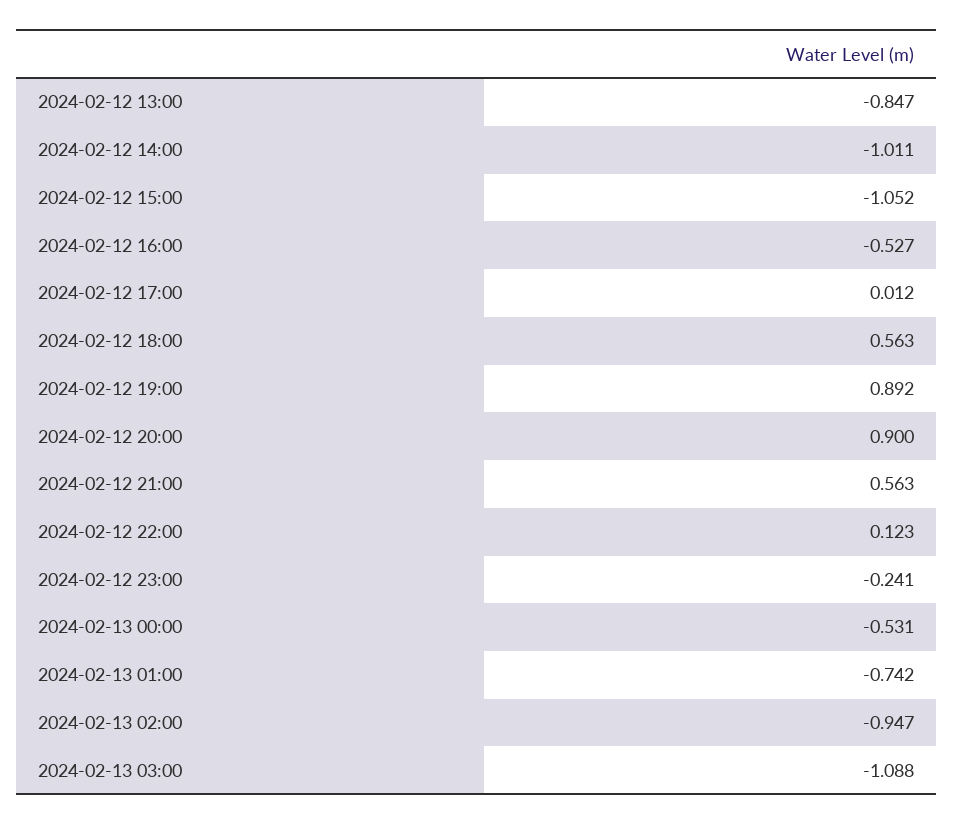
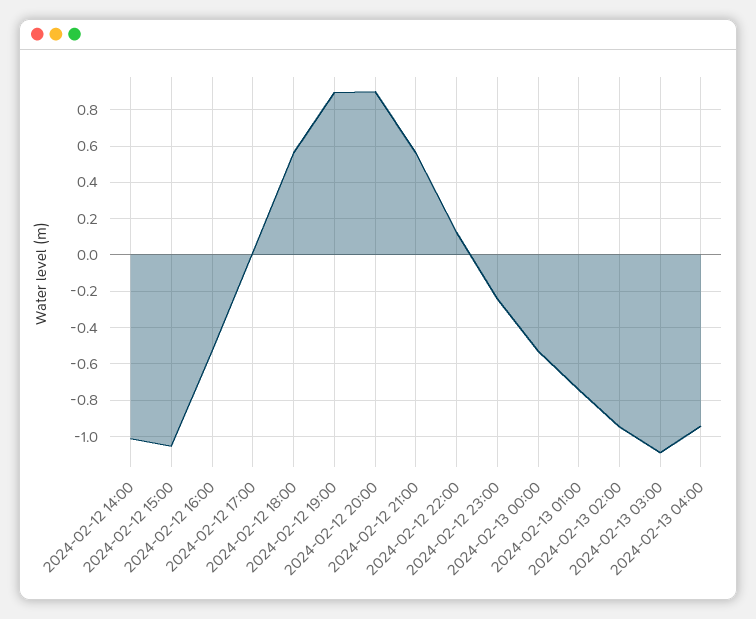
2024-02-12 13:00: -0.847 -> none
2024-02-13 04:00: none -> -0.95

